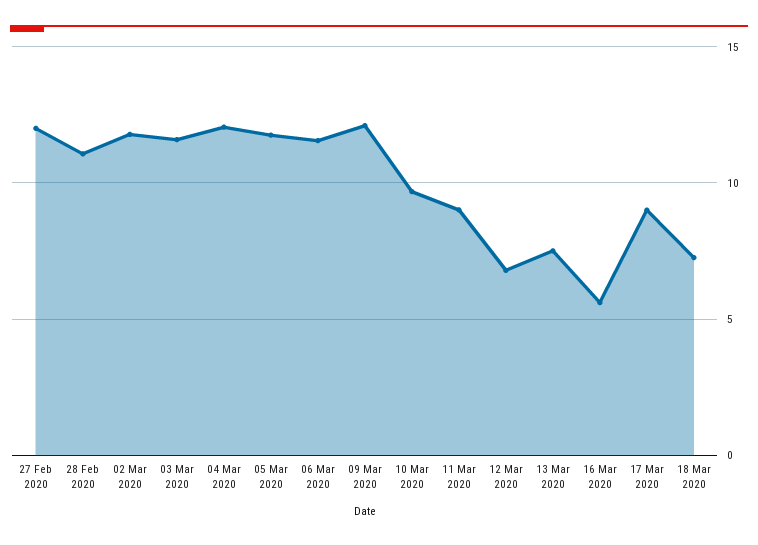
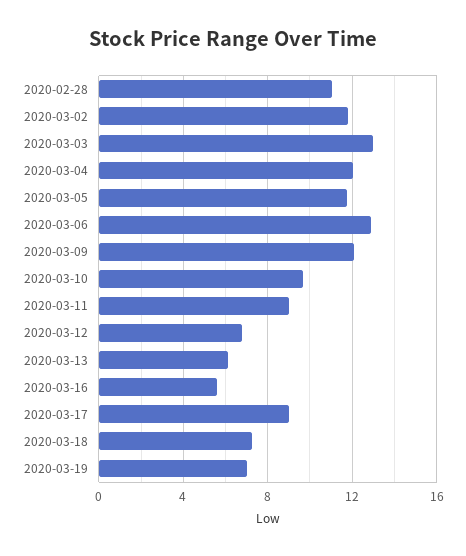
27 Feb 2020: 12 -> none
03 Mar 2020: 11.5 -> 13
06 Mar 2020: 11.5 -> 13
13 Mar 2020: 7.5 -> 6
2020-03-19: none -> 7

